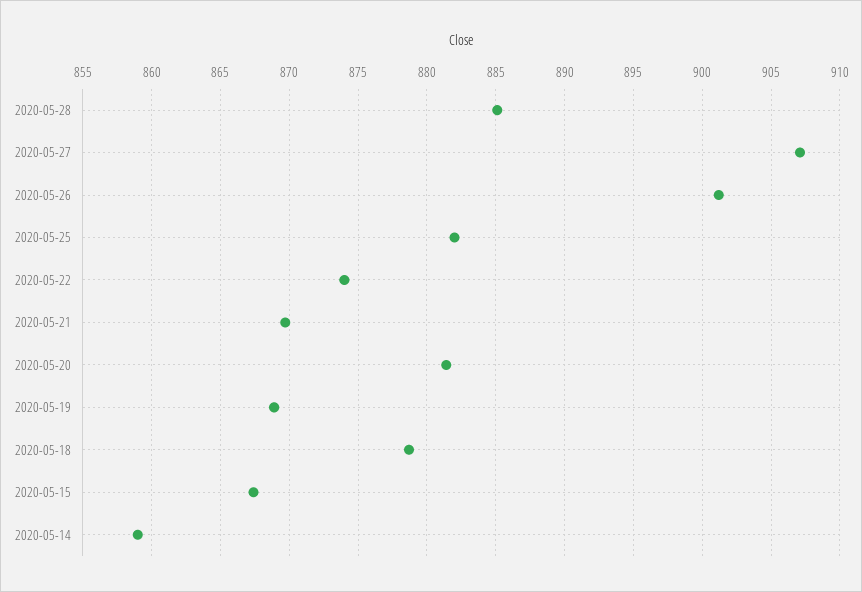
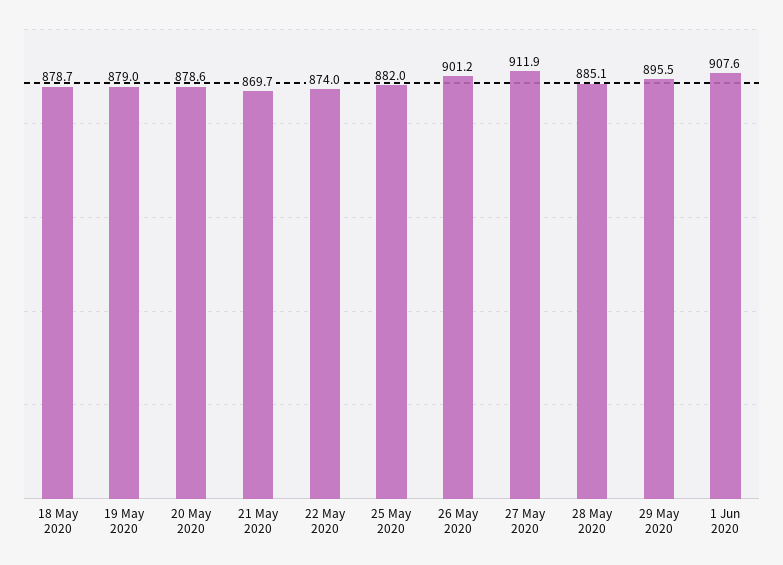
2020-05-27: 907 -> 911.9
2020-05-20: 881.5 -> 878.6
2020-05-19: 869 -> 879
2020-05-15: 867.5 -> none
2020-05-14: 859 -> none
29 May 2020: none -> 895.5
1 Jun 2020: none -> 907.6

